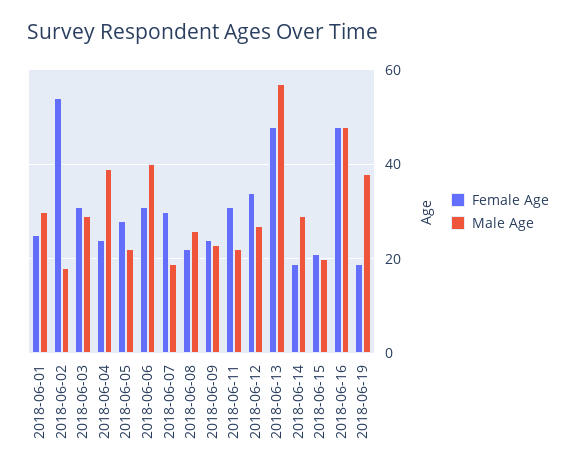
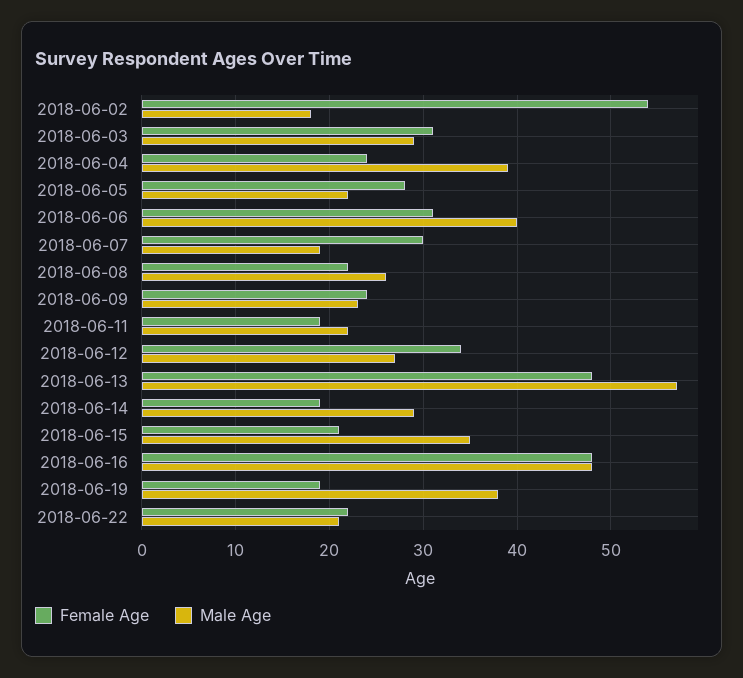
Female Age, 2018-06-01: 25 -> none
Male Age, 2018-06-01: 30 -> none
Female Age, 2018-06-11: 30 -> 19
Male Age, 2018-06-15: 20 -> 35
Female Age, 2018-06-22: none -> 22
Male Age, 2018-06-22: none -> 21

